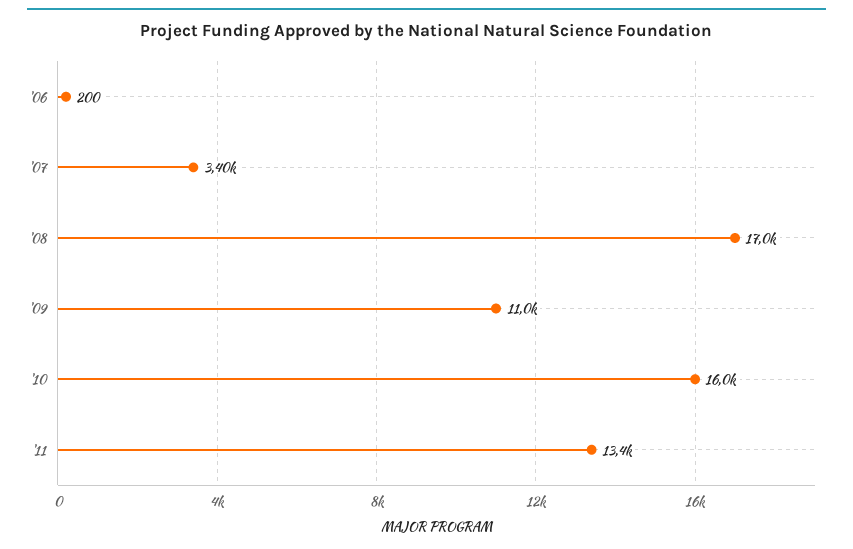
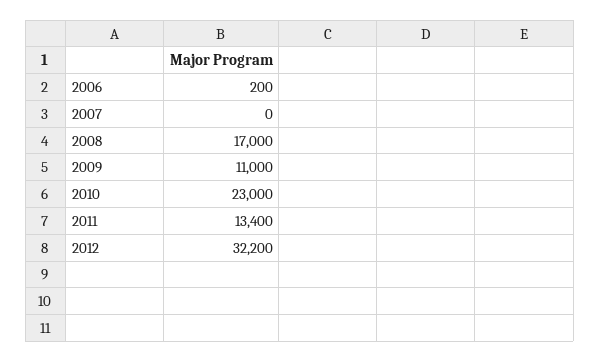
'07: 3400 -> 0
'10: 16000 -> 23000
2012: none -> 32200

